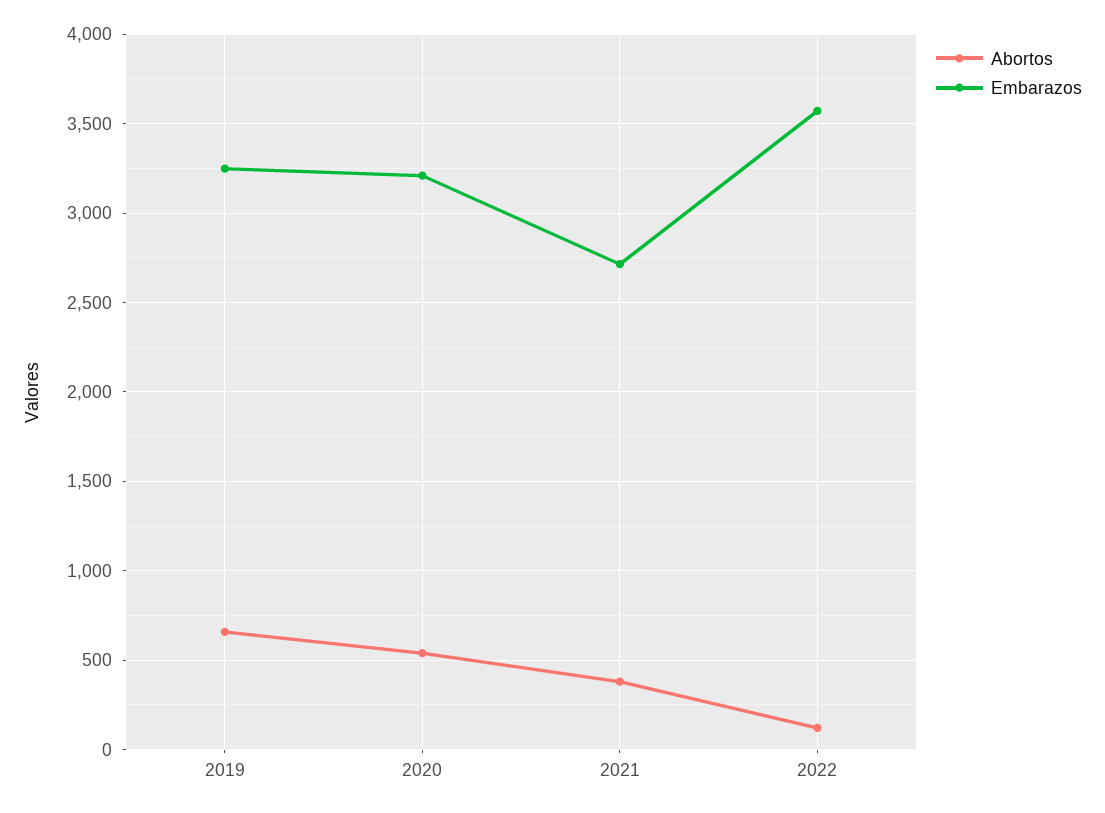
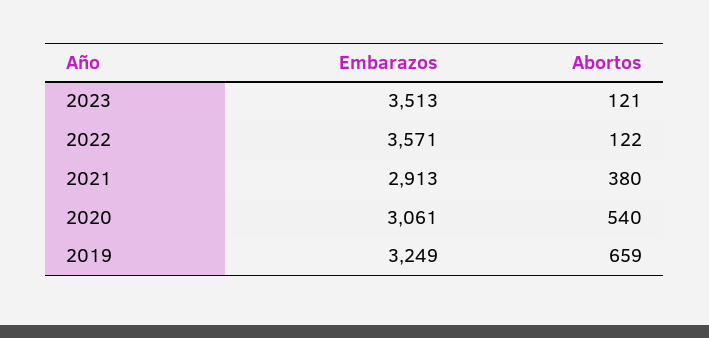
Embarazos, 2020: 3200 -> 3061
Embarazos, 2021: 2700 -> 2913
Embarazos, 2023: none -> 3513
Abortos, 2023: none -> 121

